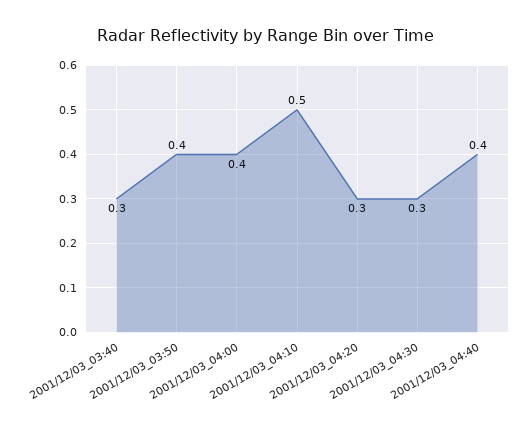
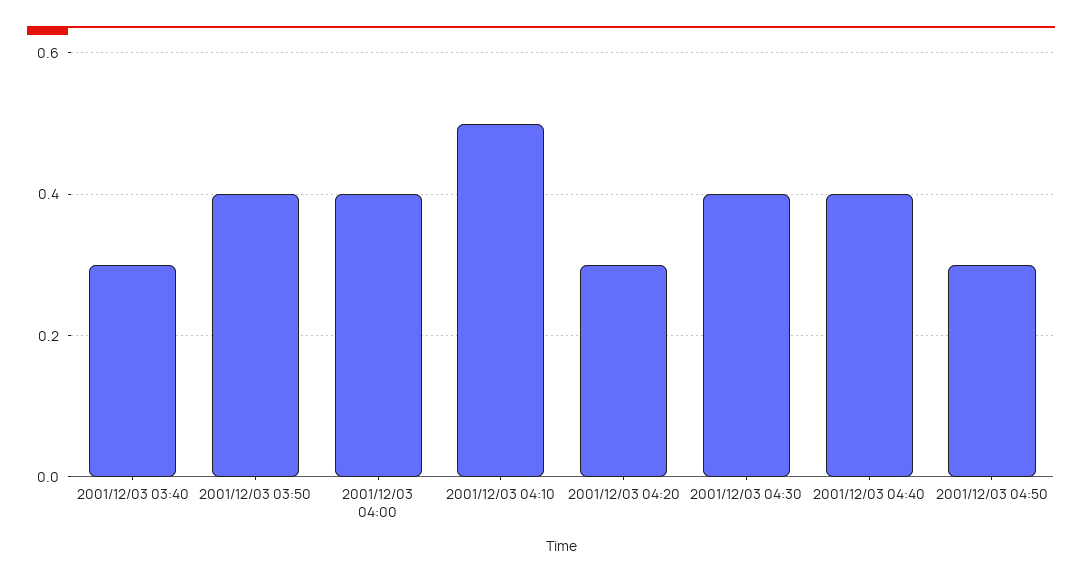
2001/12/03_04:30: 0.3 -> 0.4
2001/12/03 04:50: none -> 0.3

